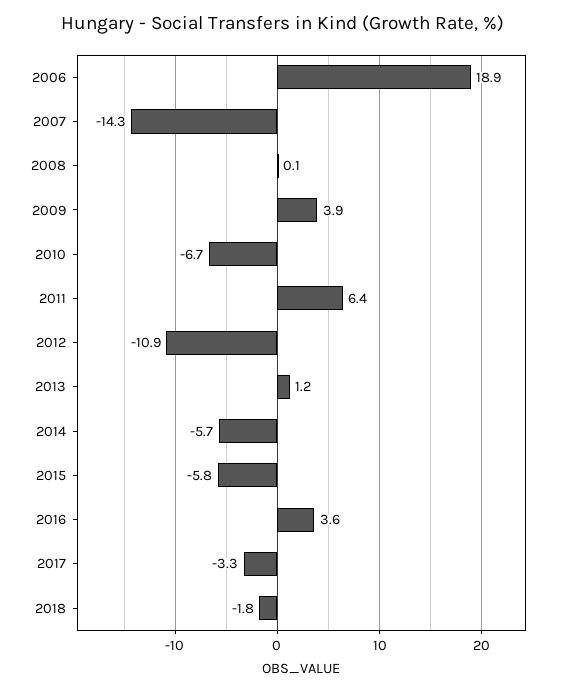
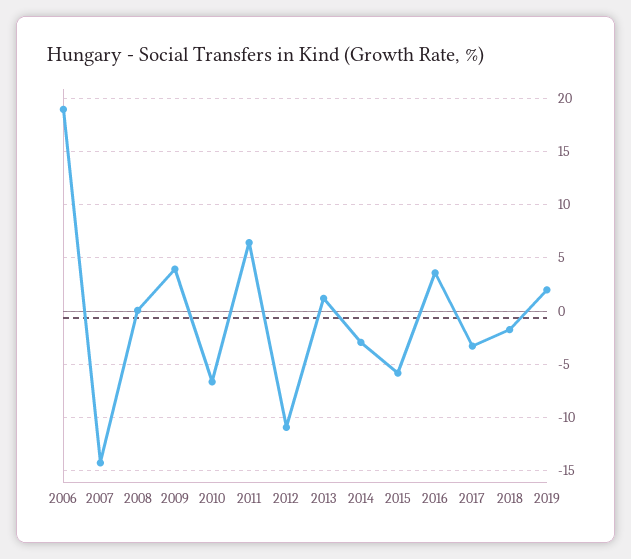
2014: -5.7 -> -3
2019: none -> 2

